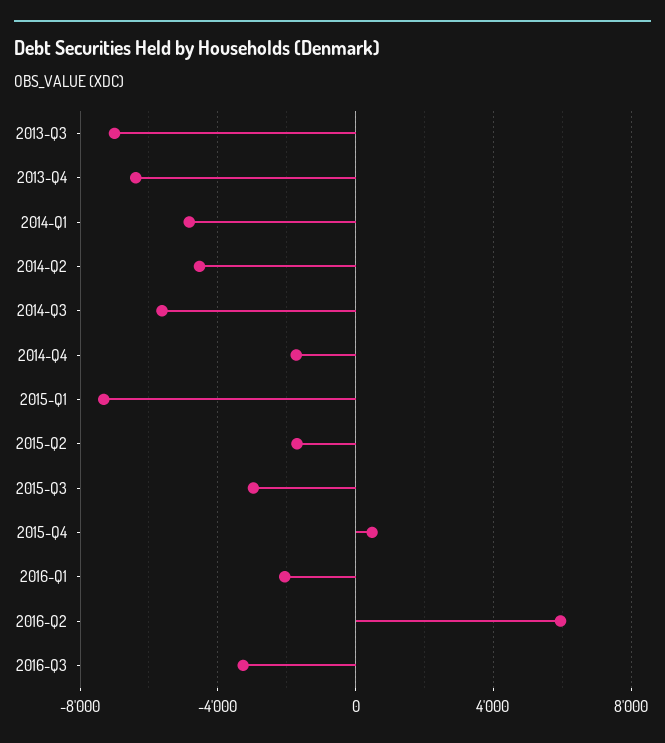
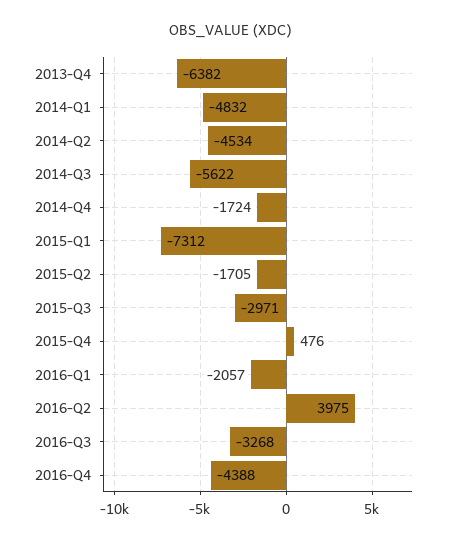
2013-Q3: -7000 -> none
2016-Q2: 6000 -> 3975
2016-Q4: none -> -4388

